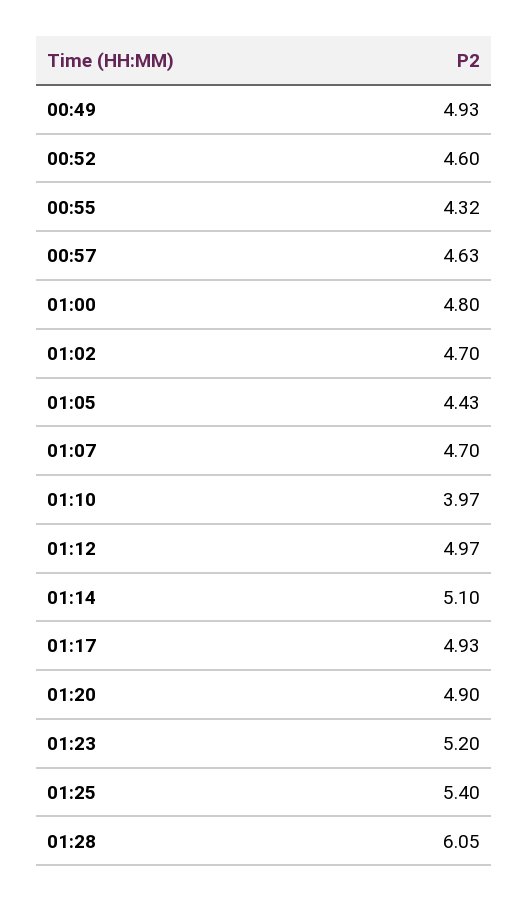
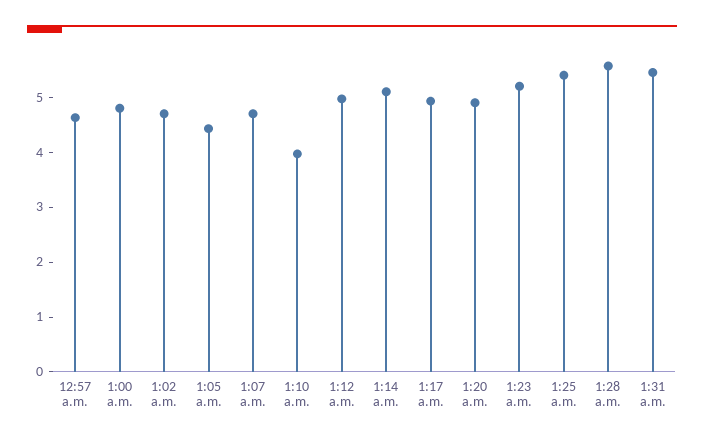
00:49: 4.93 -> none
00:52: 4.6 -> none
00:55: 4.32 -> none
01:28: 6.05 -> 5.6
1:31 a.m.: none -> 5.4

